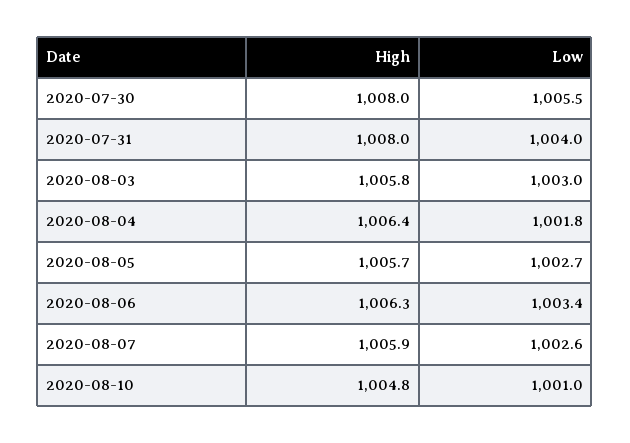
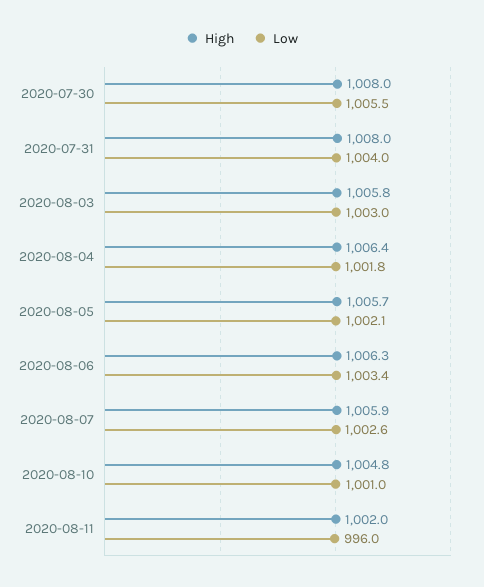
Low, 2020-08-05: 1002.7 -> 1002.1
High, 2020-08-11: none -> 1002
Low, 2020-08-11: none -> 996

